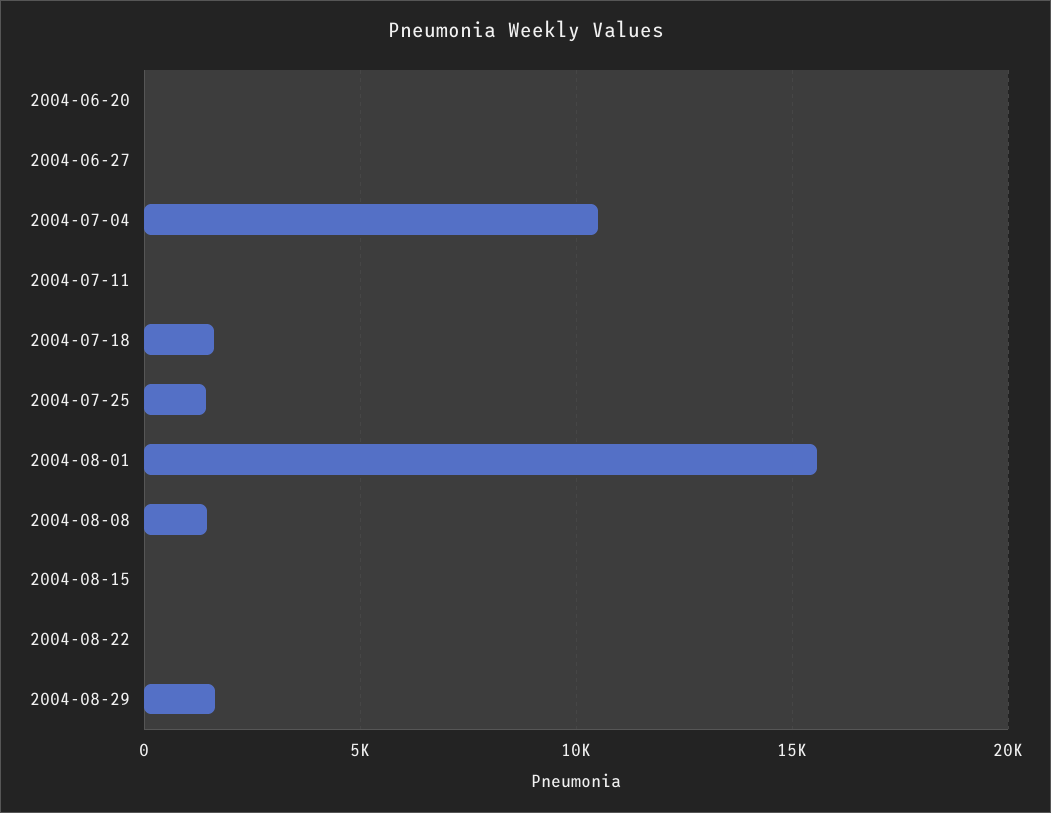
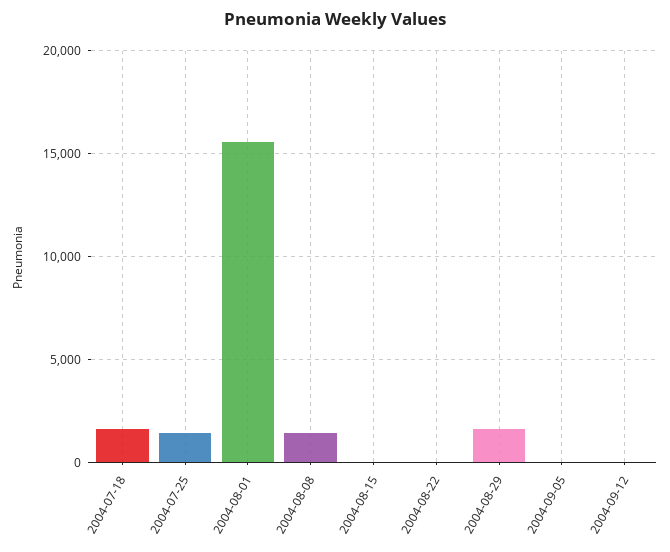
2004-06-20: 0 -> none
2004-06-27: 0 -> none
2004-07-04: 10500 -> none
2004-07-11: 0 -> none
2004-09-05: none -> 0
2004-09-12: none -> 0

